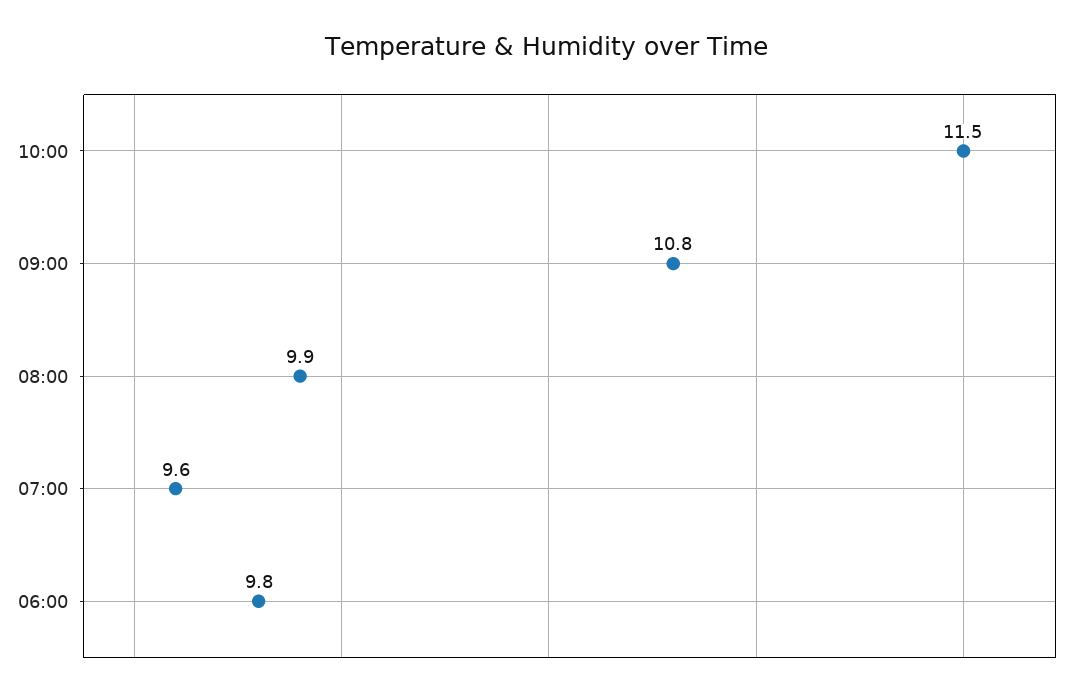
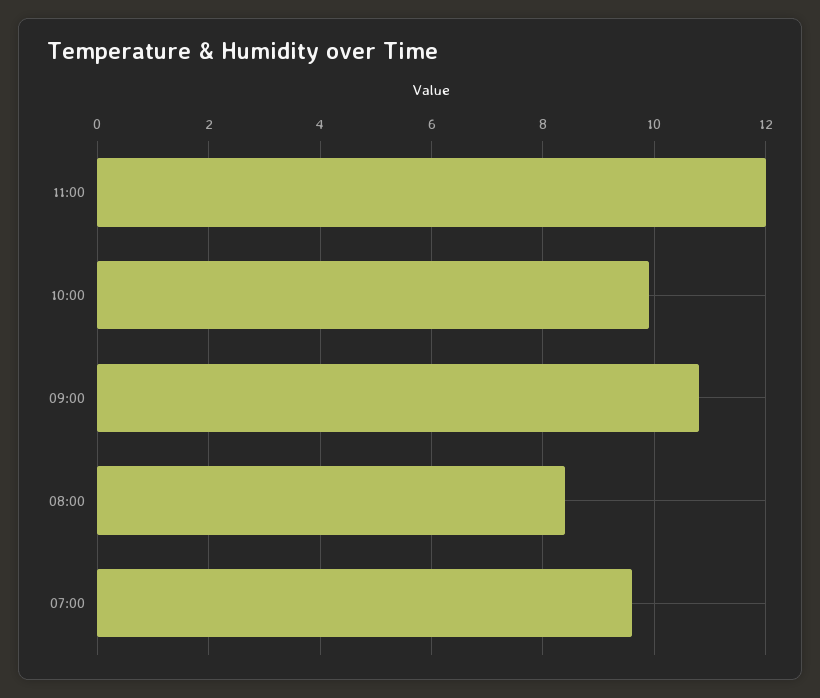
10:00: 11.5 -> 10
08:00: 9.9 -> 8.5
06:00: 9.8 -> none
11:00: none -> 12

